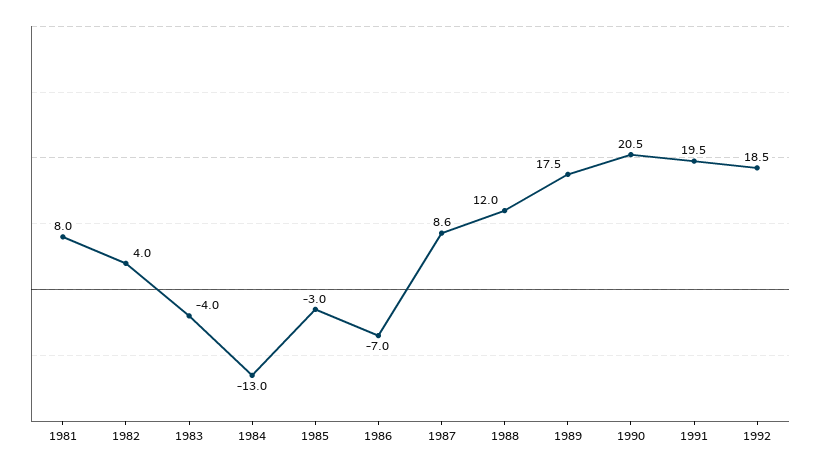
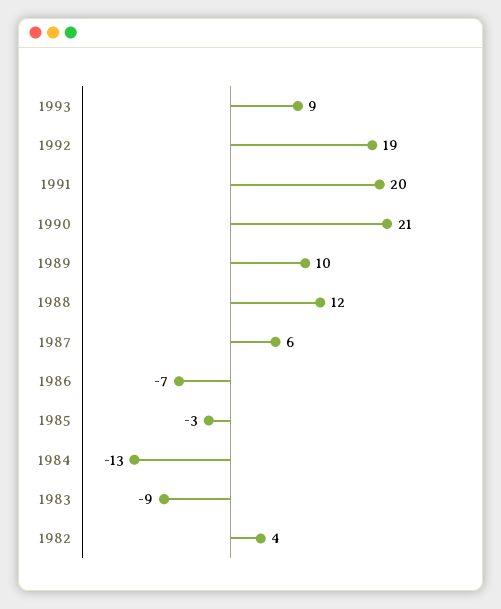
1981: 8 -> none
1983: -4 -> -9
1987: 8.6 -> 6
1989: 17.5 -> 10
1993: none -> 9

